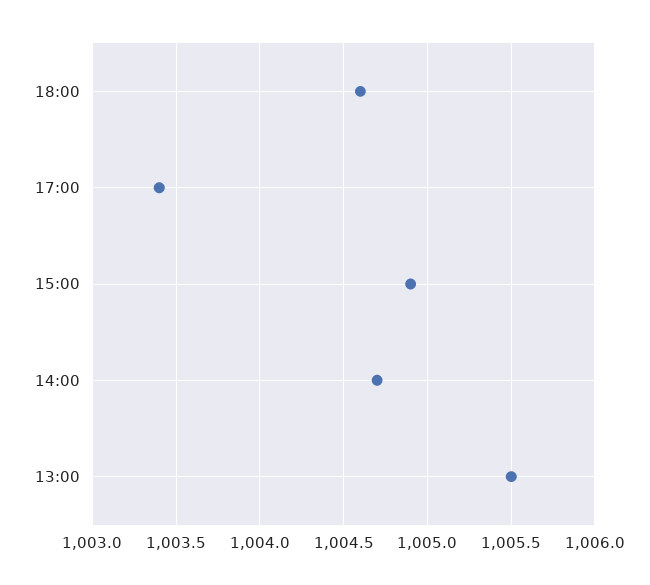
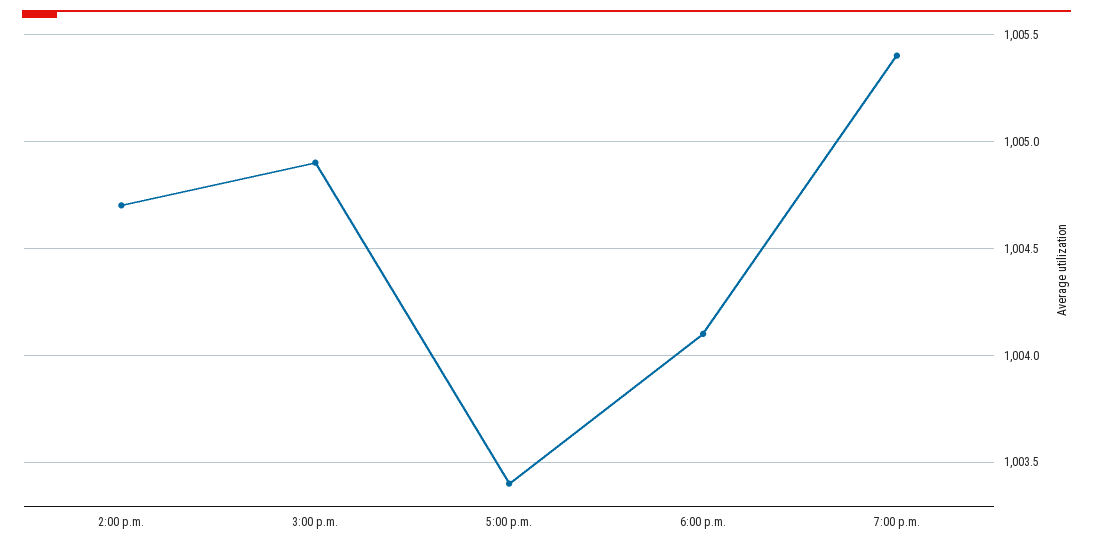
18:00: 1004.6 -> 1004.1
13:00: 1005.5 -> none
7:00 p.m.: none -> 1005.4

